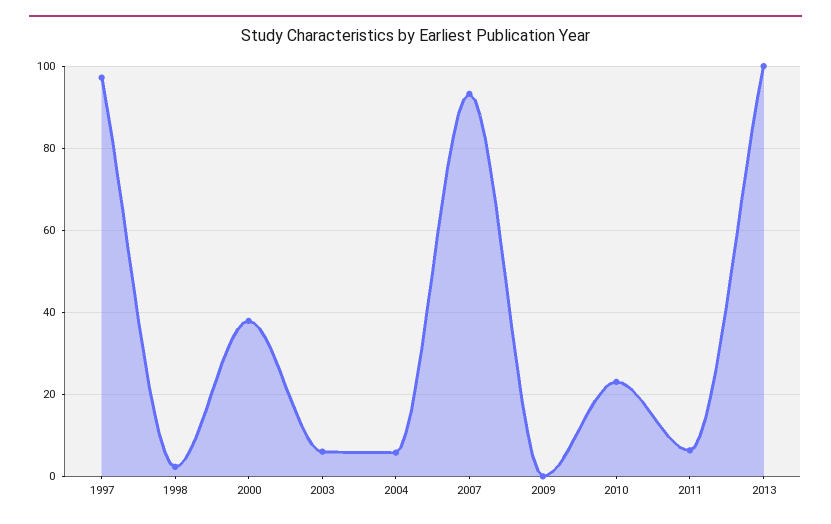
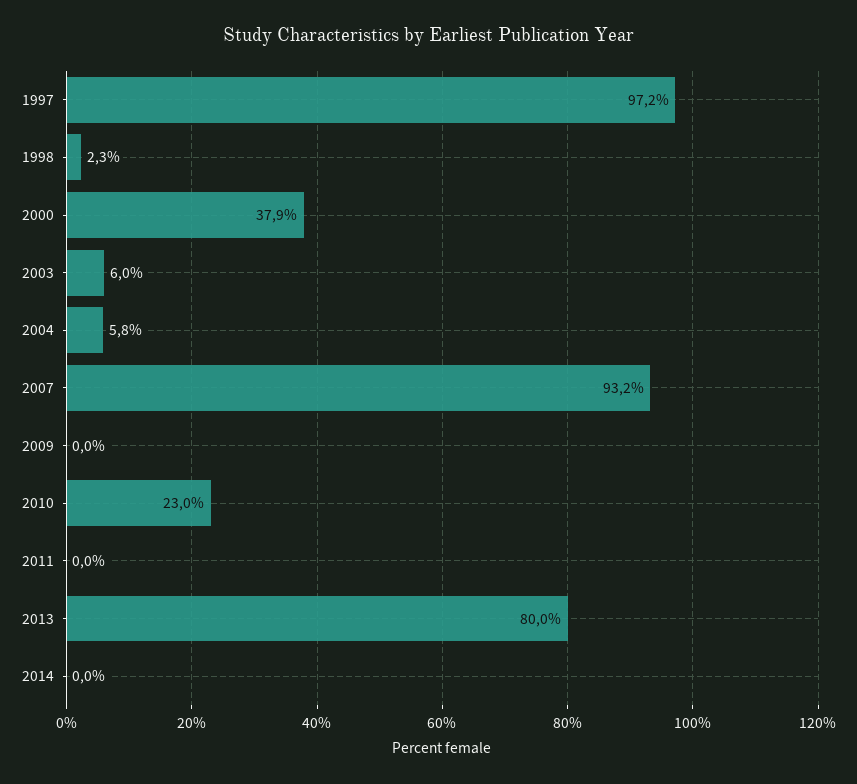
2011: 6 -> 0
2013: 100 -> 80
2014: none -> 0

